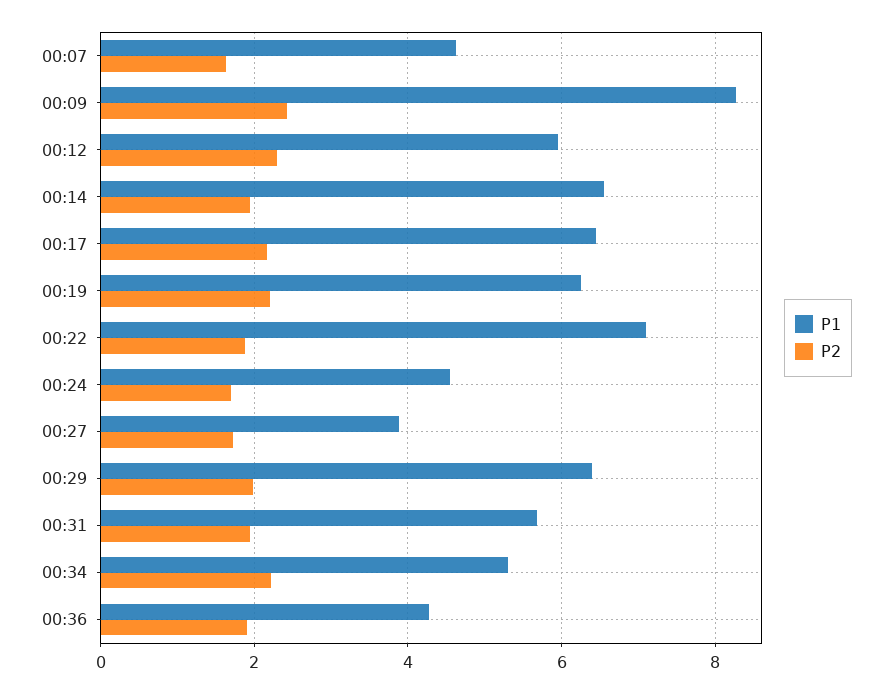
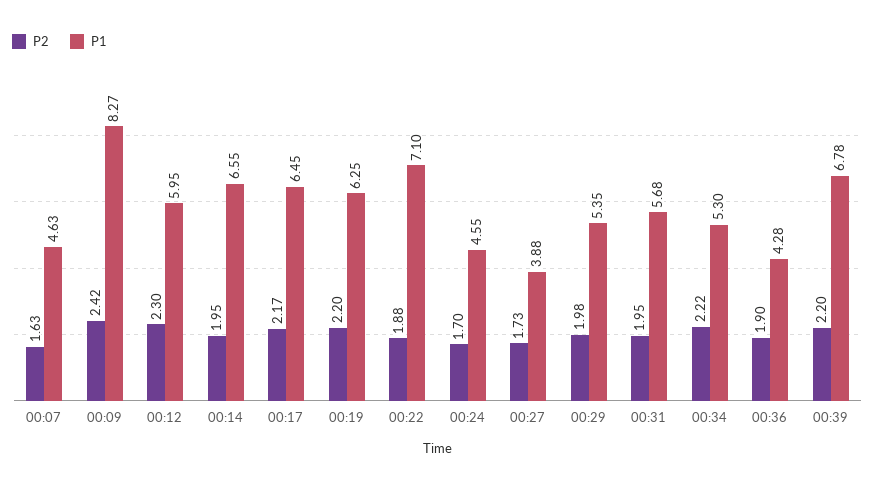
P1, 00:29: 6.4 -> 5.35
P2, 00:39: none -> 2.2
P1, 00:39: none -> 6.78

